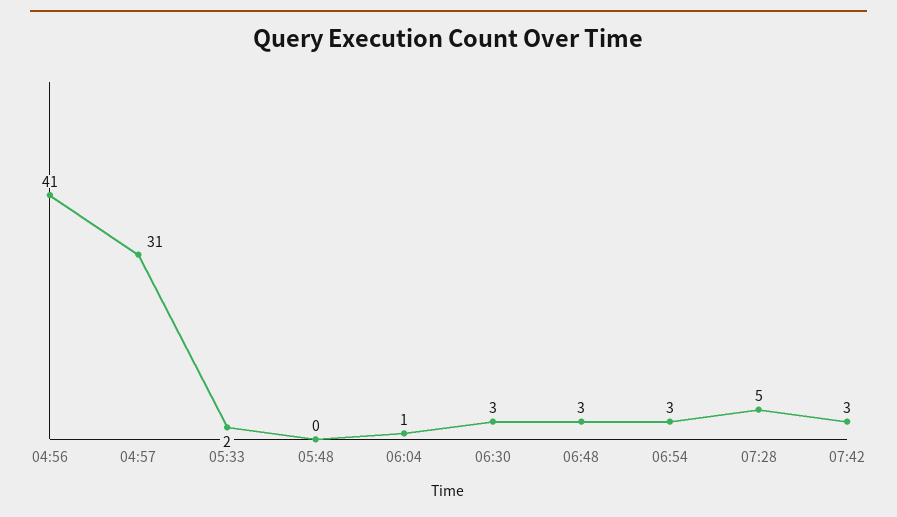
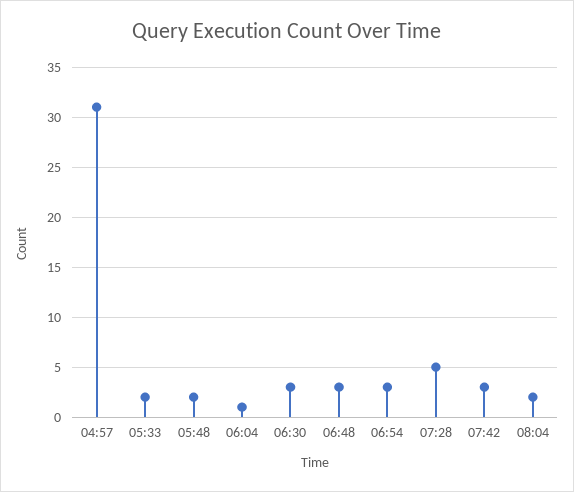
04:56: 41 -> none
05:48: 0 -> 2
08:04: none -> 2

